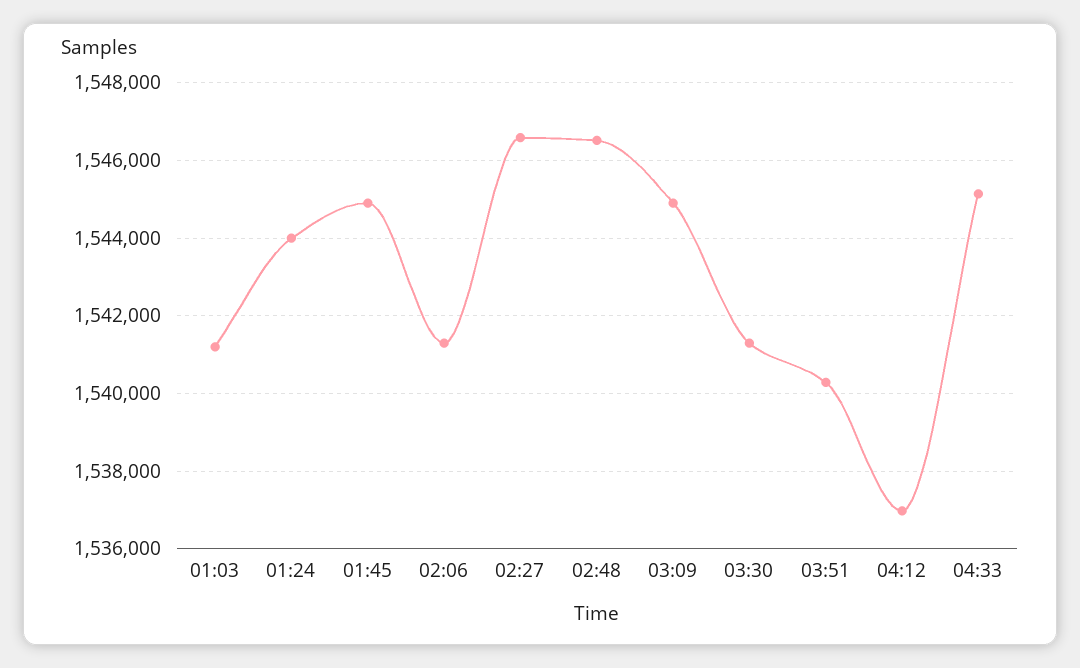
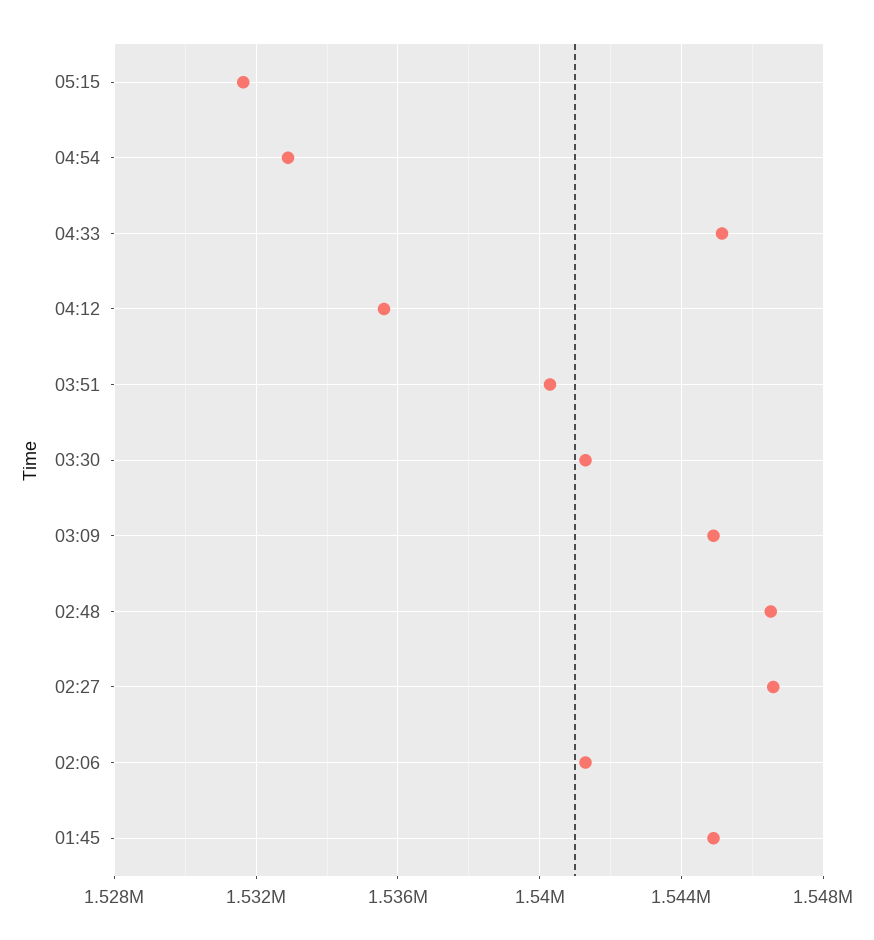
01:03: 1541200 -> none
01:24: 1544000 -> none
04:12: 1537000 -> 1535500
05:15: none -> 1531500
04:54: none -> 1533000

